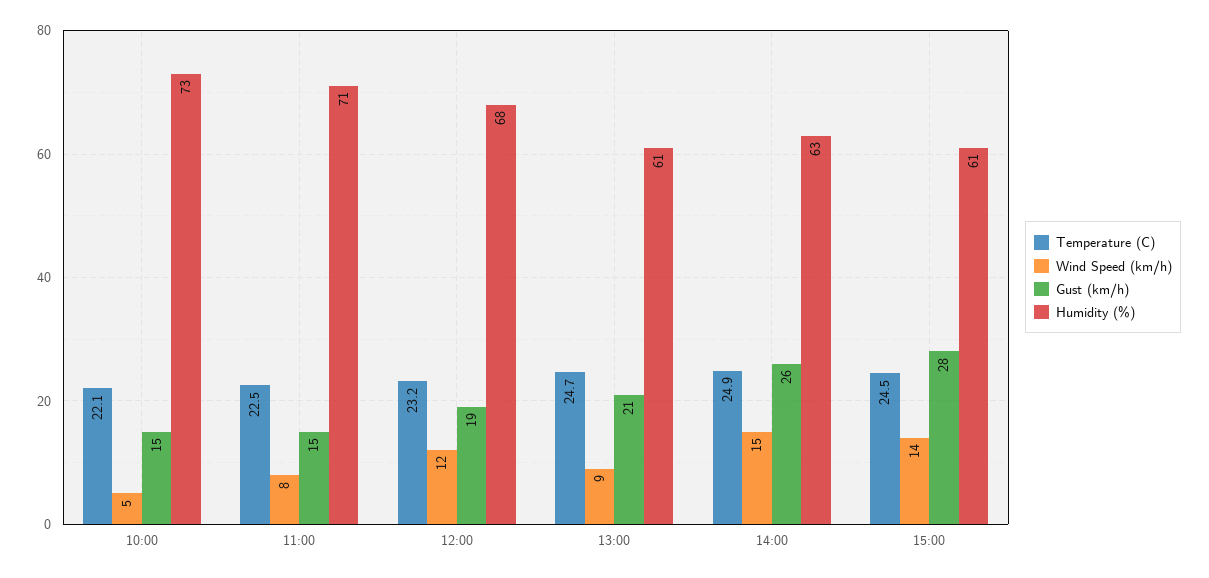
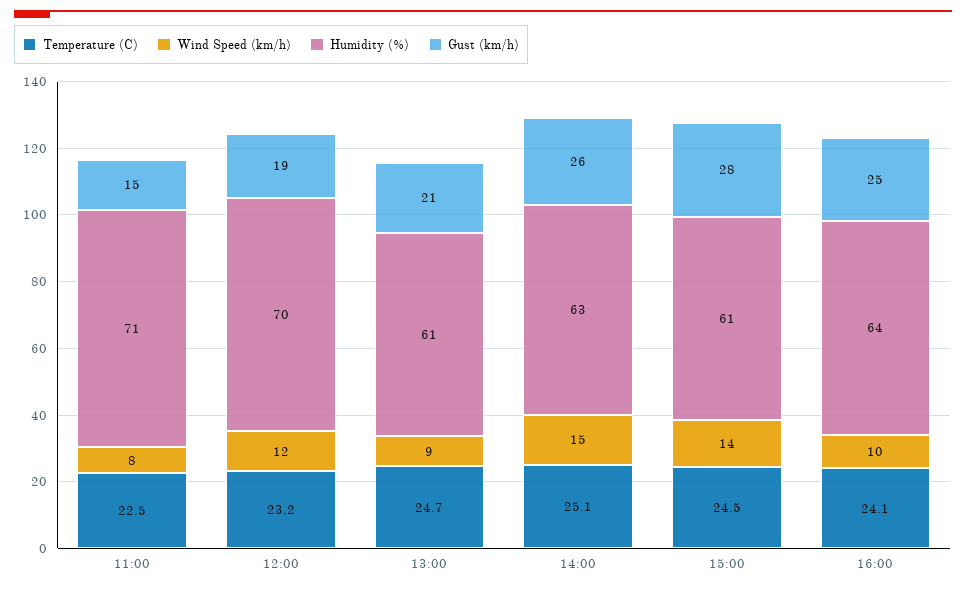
Temperature (C), 10:00: 22.1 -> none
Wind Speed (km/h), 10:00: 5 -> none
Gust (km/h), 10:00: 15 -> none
Humidity (%), 10:00: 73 -> none
Humidity (%), 12:00: 68 -> 70
Temperature (C), 14:00: 24.9 -> 25.1
Temperature (C), 16:00: none -> 24.1
Wind Speed (km/h), 16:00: none -> 10
Humidity (%), 16:00: none -> 64
Gust (km/h), 16:00: none -> 25

